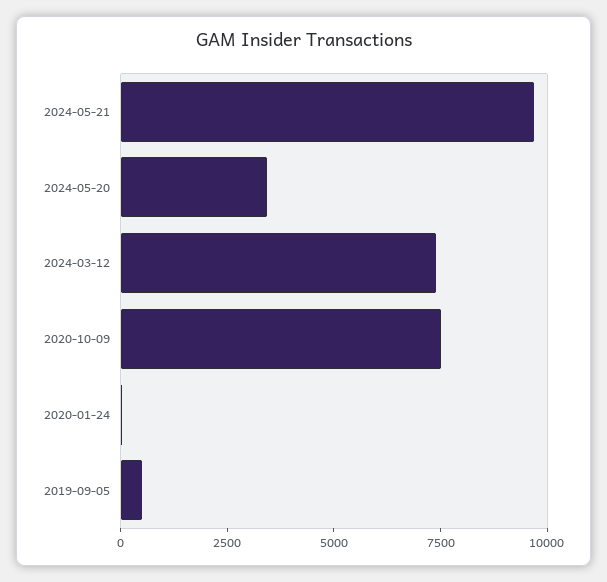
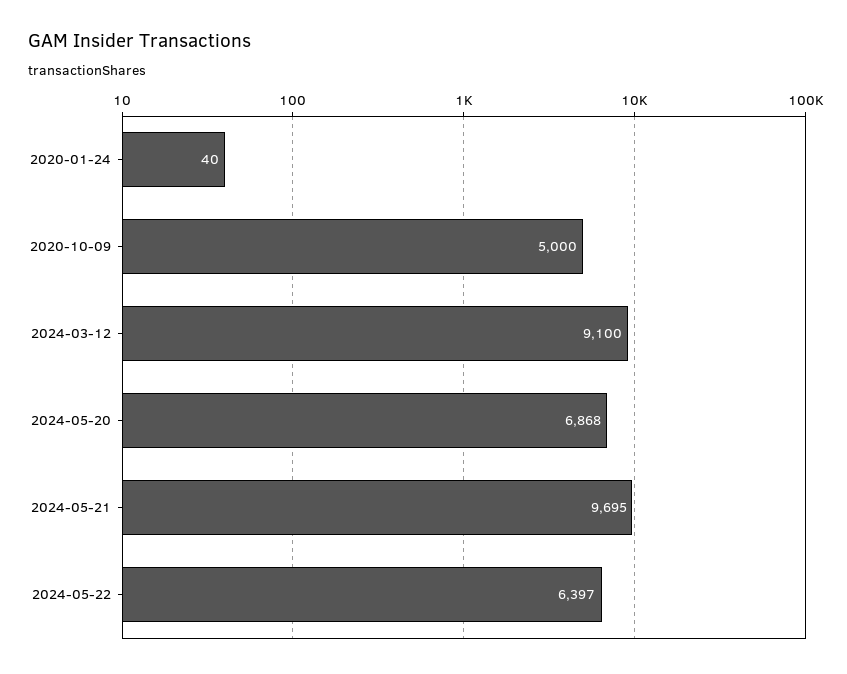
2024-05-20: 3500 -> 6868
2024-03-12: 7500 -> 9100
2020-10-09: 7500 -> 5000
2019-09-05: 500 -> none
2024-05-22: none -> 6397

